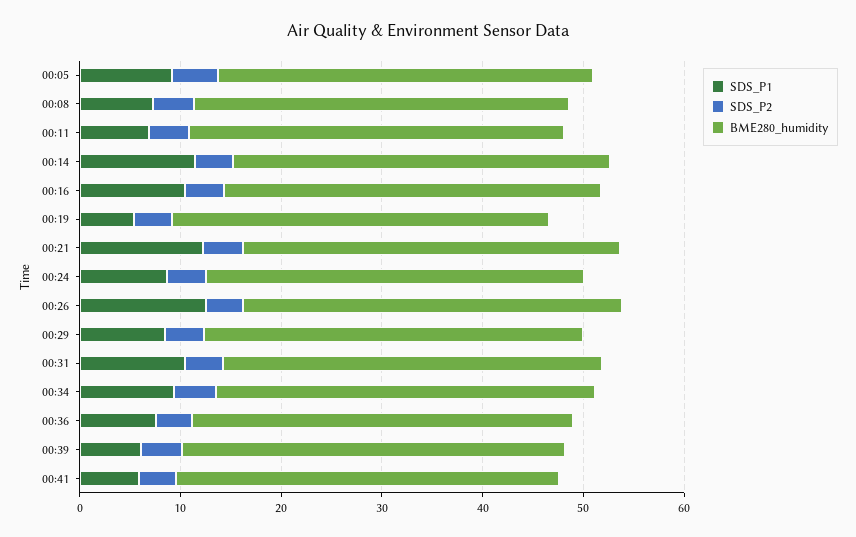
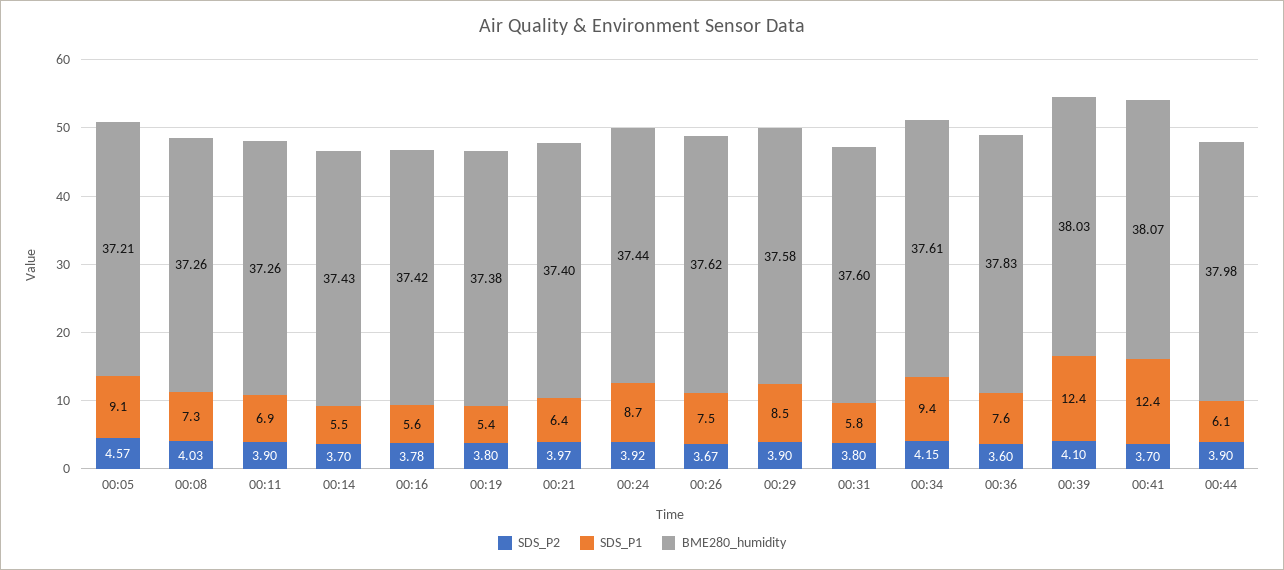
SDS_P1, 00:14: 12 -> 5.5
SDS_P1, 00:16: 10 -> 5.6
SDS_P1, 00:21: 12 -> 6.4
SDS_P1, 00:26: 12 -> 7.5
SDS_P1, 00:31: 10 -> 5.8
SDS_P1, 00:39: 6 -> 12.4
SDS_P1, 00:41: 6 -> 12.4
SDS_P2, 00:44: none -> 3.9
SDS_P1, 00:44: none -> 6.1
BME280_humidity, 00:44: none -> 37.98

